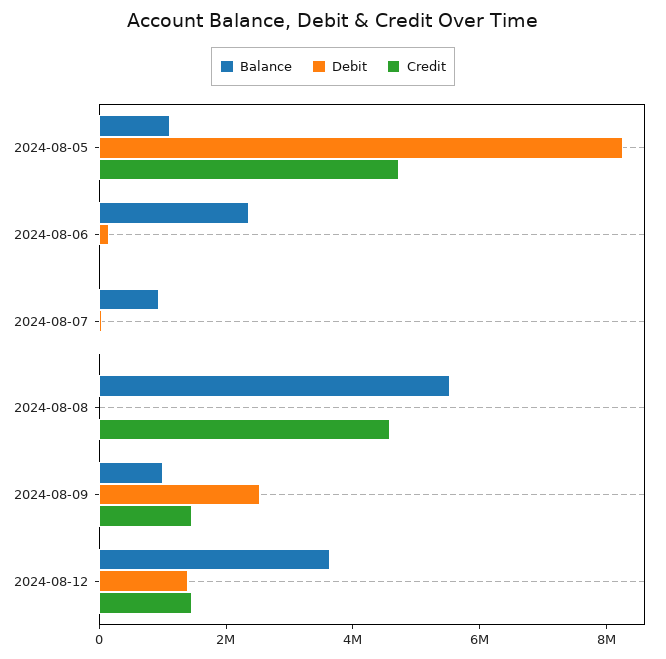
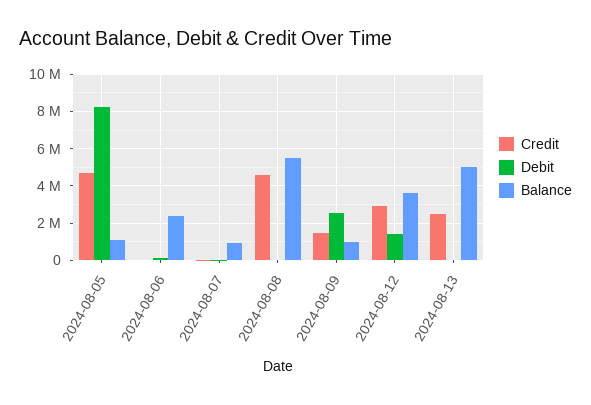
Credit, 2024-08-12: 1500000 -> 3000000
Credit, 2024-08-13: none -> 2500000
Debit, 2024-08-13: none -> 0
Balance, 2024-08-13: none -> 5000000

